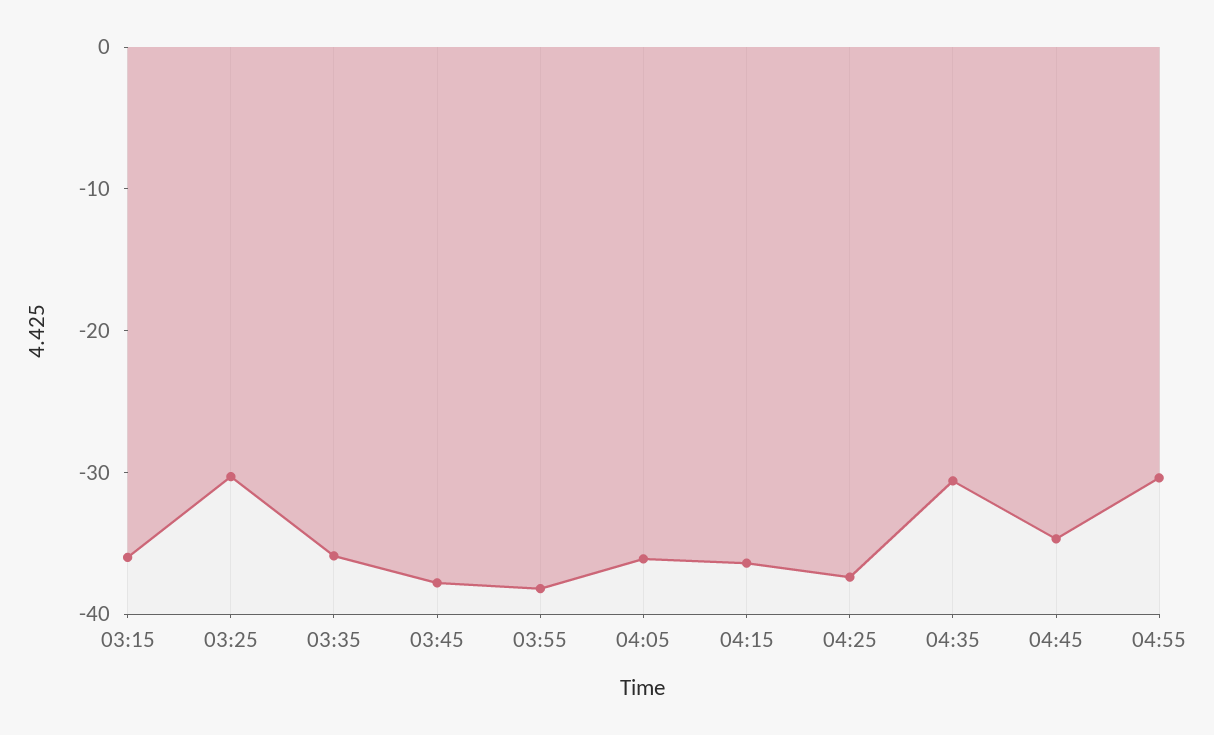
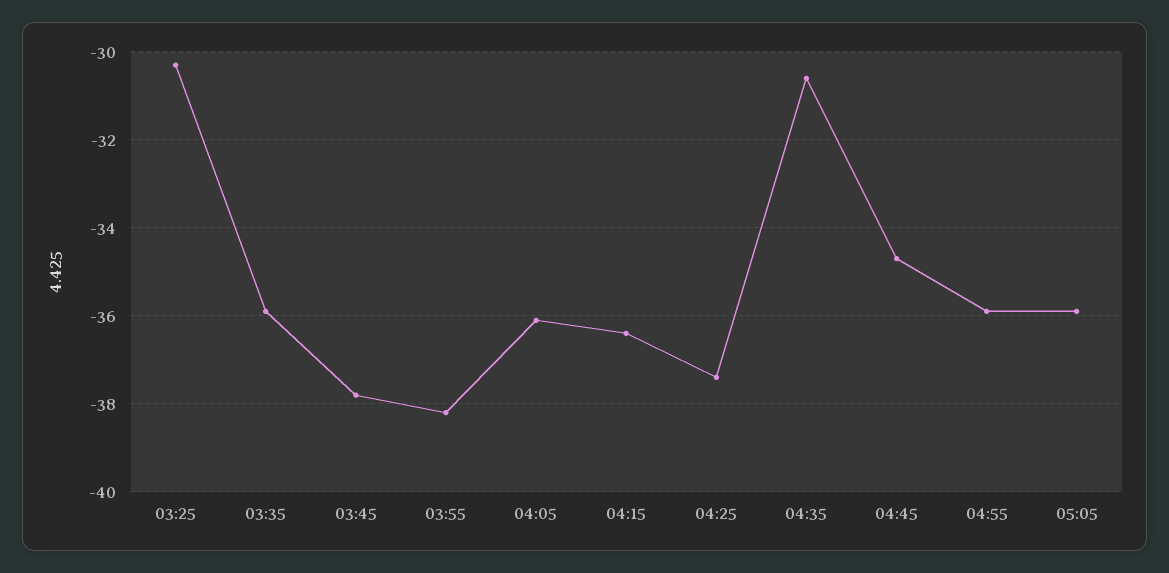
03:15: -36 -> none
04:55: -30 -> -36
05:05: none -> -36

